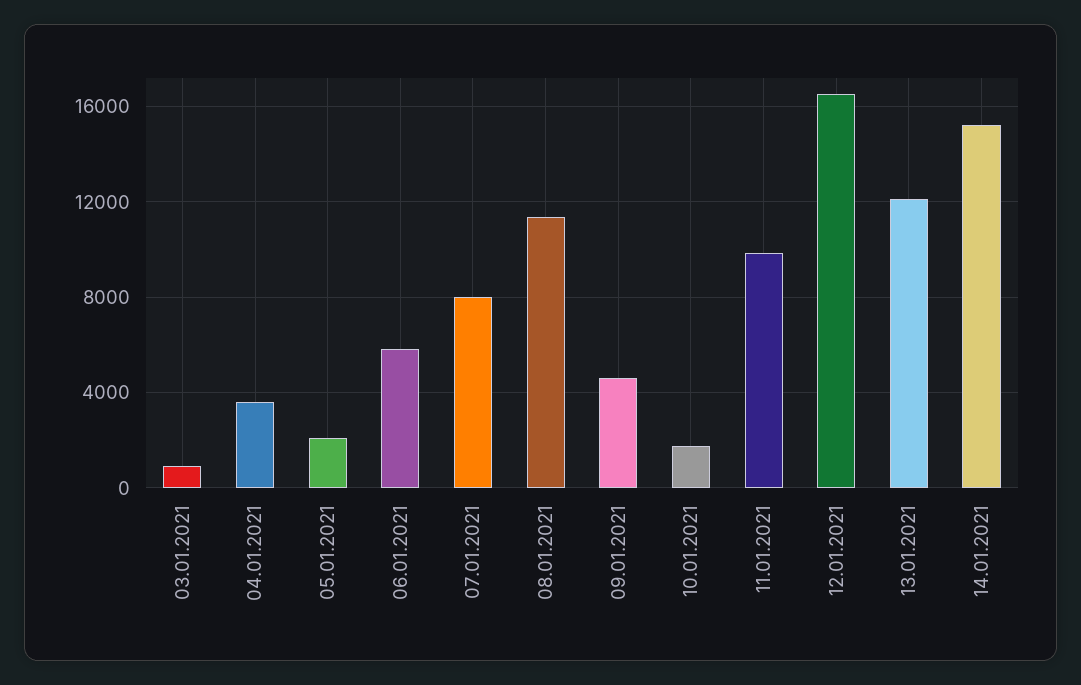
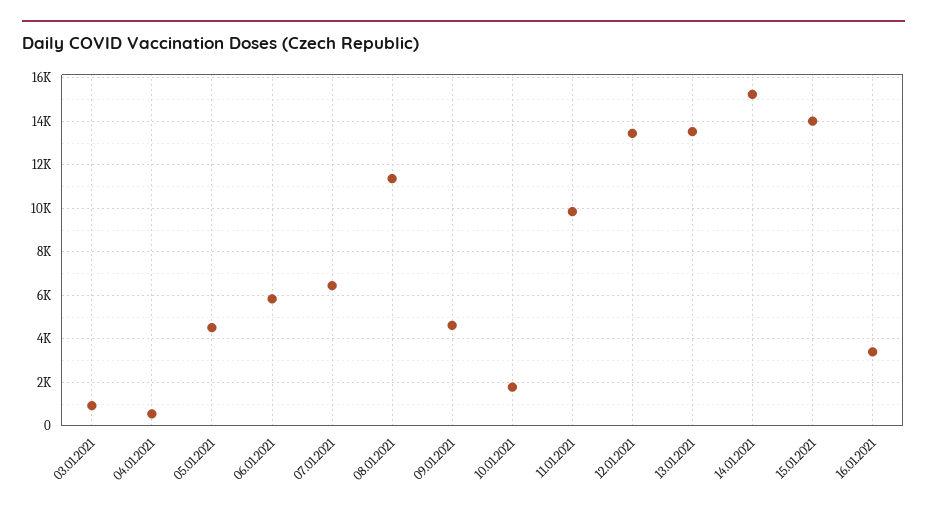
04.01.2021: 3500 -> 500
05.01.2021: 2000 -> 4500
07.01.2021: 8000 -> 6500
12.01.2021: 16500 -> 13500
13.01.2021: 12000 -> 13500
15.01.2021: none -> 14000
16.01.2021: none -> 3500

